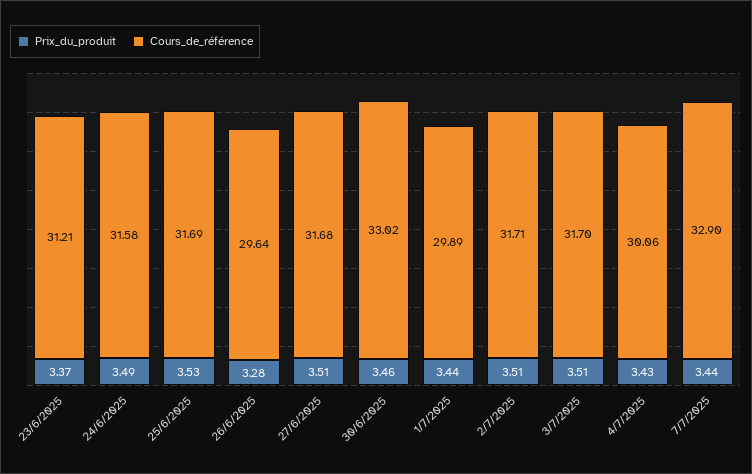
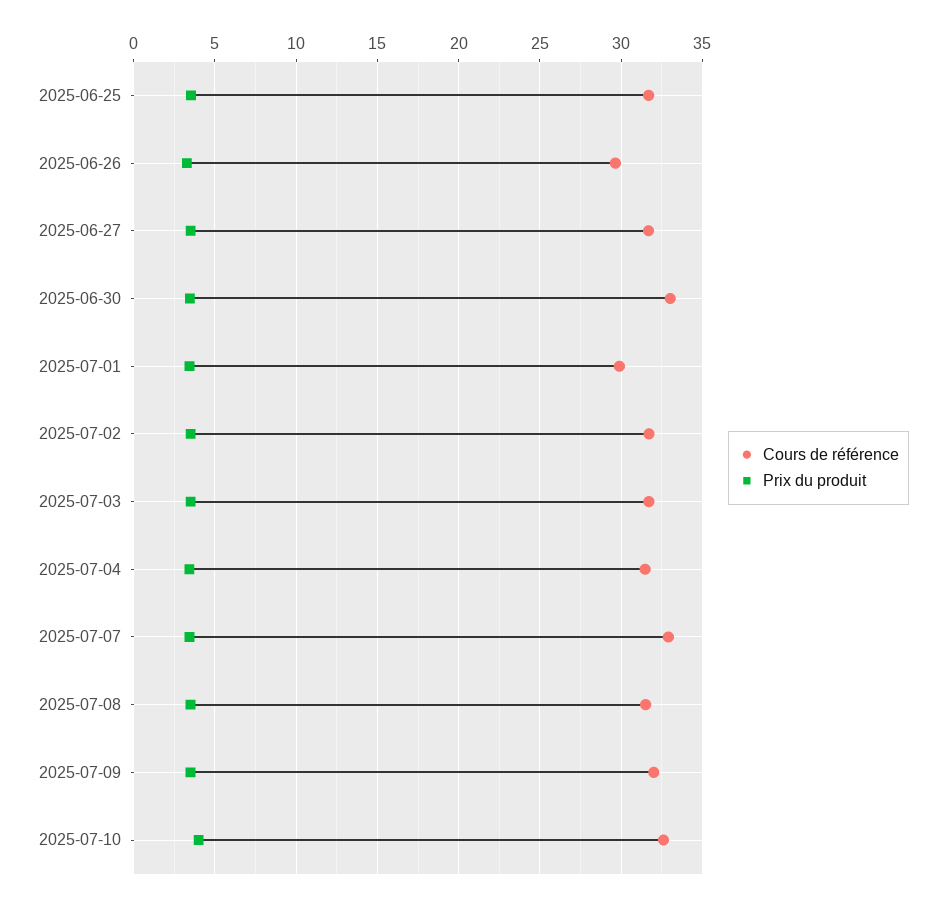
Prix_du_produit, 23/6/2025: 3.37 -> none
Cours_de_référence, 23/6/2025: 31.21 -> none
Prix_du_produit, 24/6/2025: 3.49 -> none
Cours_de_référence, 24/6/2025: 31.58 -> none
Cours_de_référence, 4/7/2025: 30.06 -> 31.5
Cours_de_référence, 2025-07-08: none -> 31.5
Prix_du_produit, 2025-07-08: none -> 3.5
Cours_de_référence, 2025-07-09: none -> 32
Prix_du_produit, 2025-07-09: none -> 3.5
Cours_de_référence, 2025-07-10: none -> 32.5
Prix_du_produit, 2025-07-10: none -> 4

